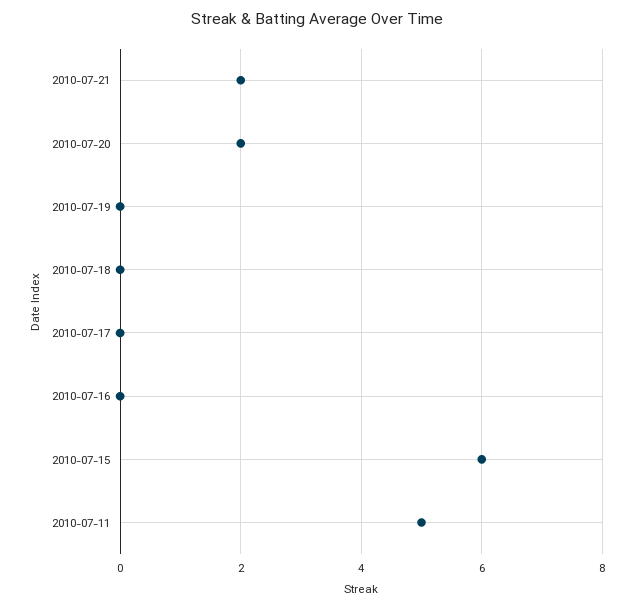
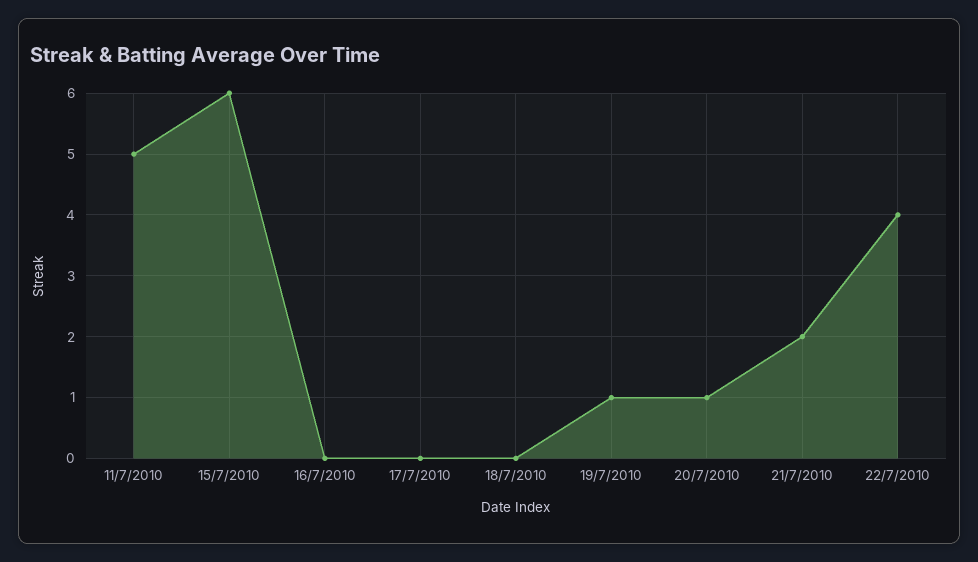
2010-07-20: 2 -> 1
2010-07-19: 0 -> 1
22/7/2010: none -> 4

